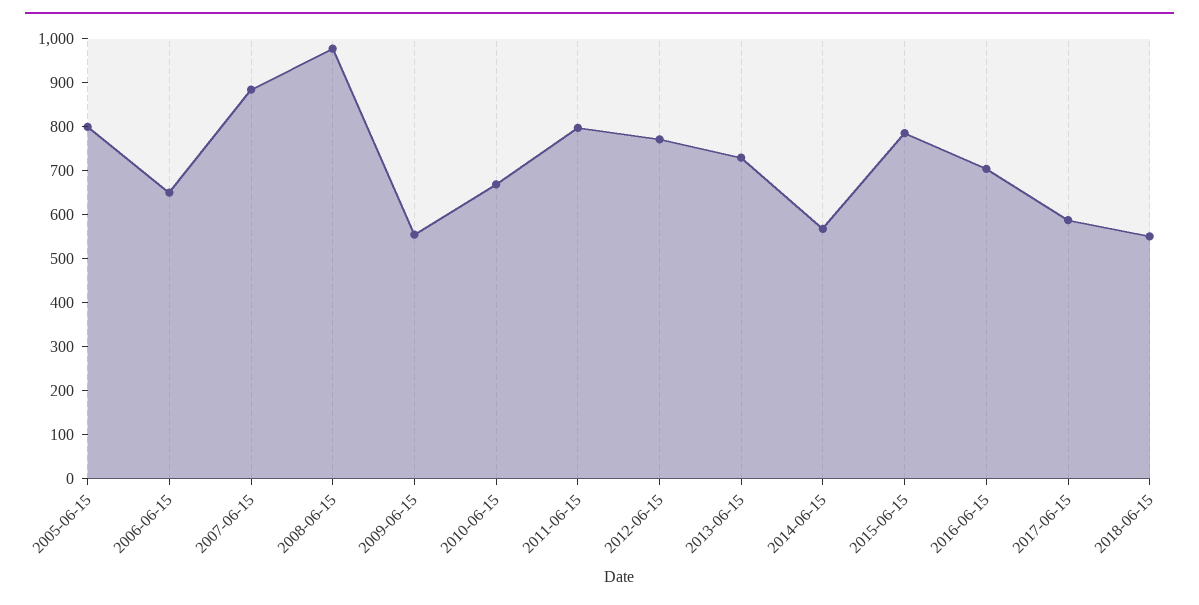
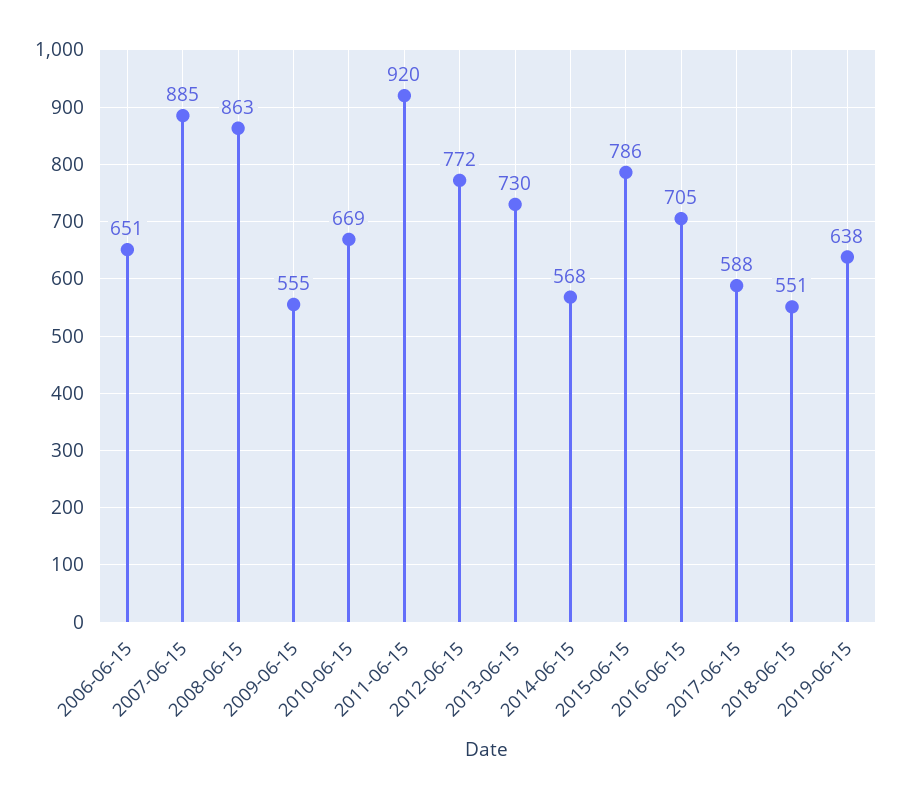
2005-06-15: 800 -> none
2008-06-15: 980 -> 863
2011-06-15: 800 -> 920
2019-06-15: none -> 638

